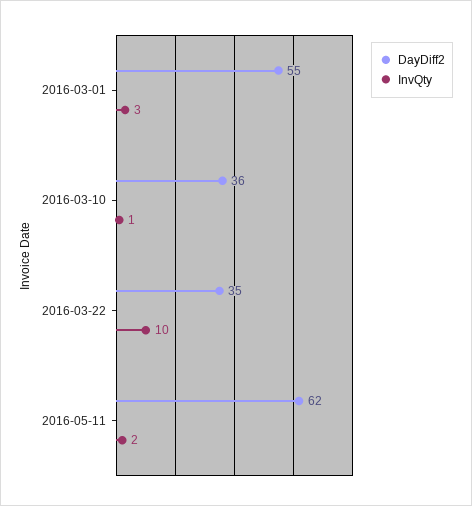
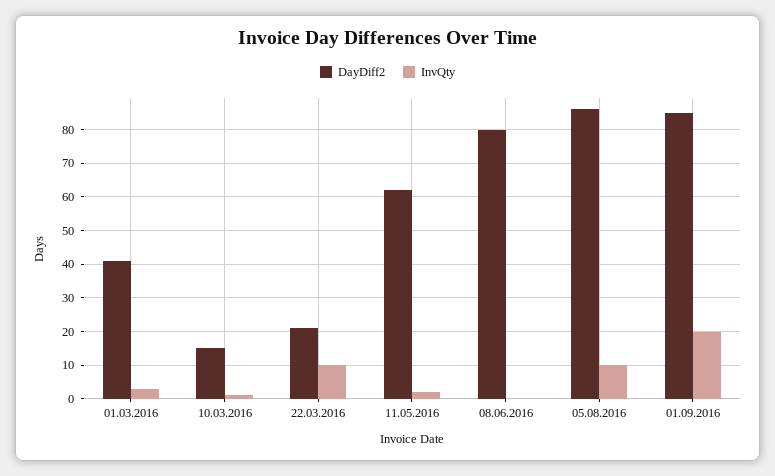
DayDiff2, 2016-03-01: 55 -> 40
DayDiff2, 2016-03-10: 36 -> 15
DayDiff2, 2016-03-22: 35 -> 20
DayDiff2, 08.06.2016: none -> 80
InvQty, 08.06.2016: none -> 0
DayDiff2, 05.08.2016: none -> 85
InvQty, 05.08.2016: none -> 10
DayDiff2, 01.09.2016: none -> 85
InvQty, 01.09.2016: none -> 20

